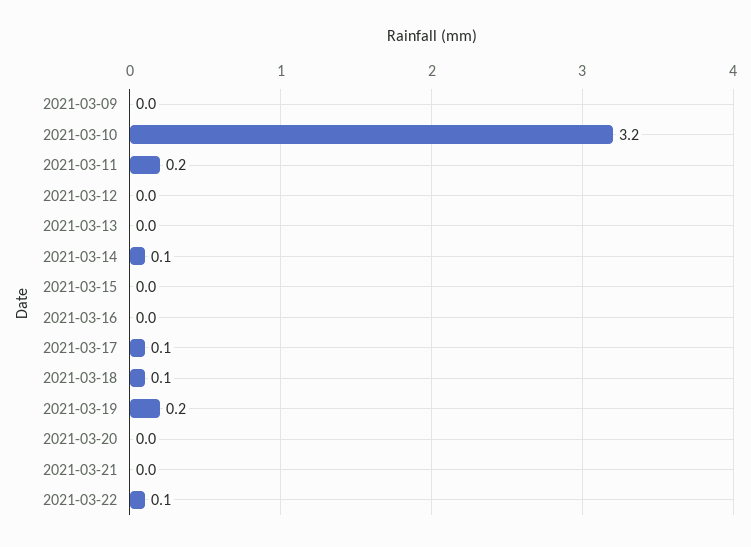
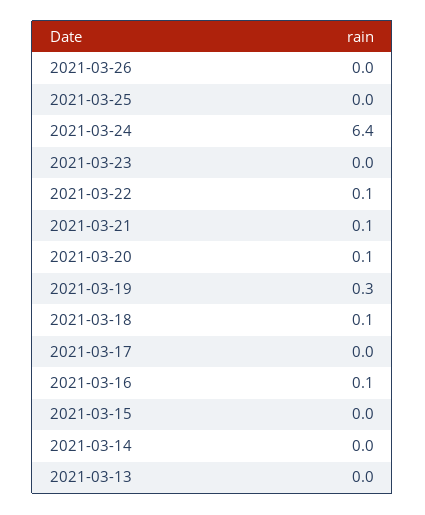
2021-03-09: 0 -> none
2021-03-10: 3.2 -> none
2021-03-11: 0.2 -> none
2021-03-12: 0 -> none
2021-03-14: 0.1 -> 0
2021-03-16: 0 -> 0.1
2021-03-17: 0.1 -> 0
2021-03-19: 0.2 -> 0.3
2021-03-20: 0 -> 0.1
2021-03-21: 0 -> 0.1
2021-03-26: none -> 0
2021-03-25: none -> 0
2021-03-24: none -> 6.4
2021-03-23: none -> 0

